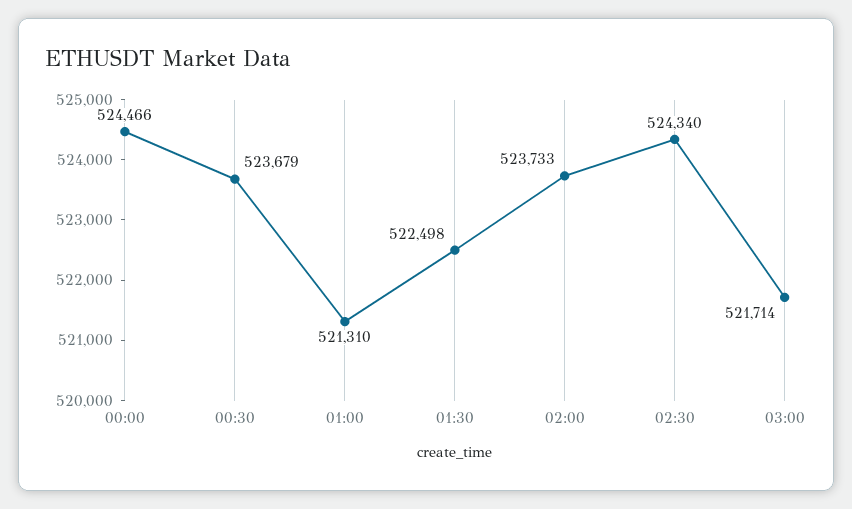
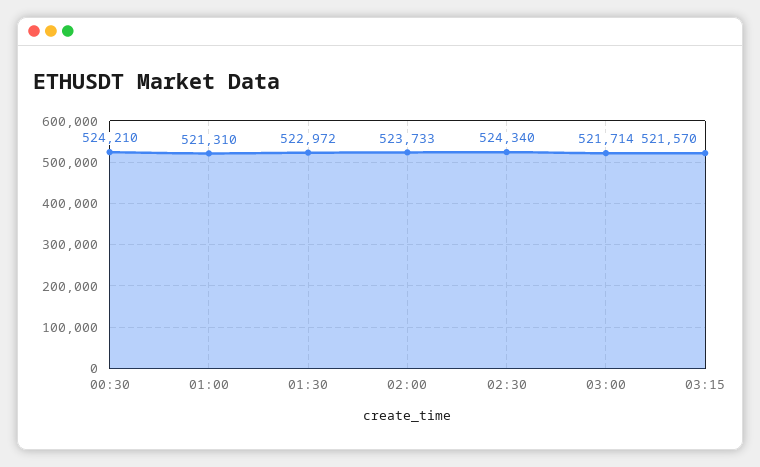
00:00: 524466 -> none
00:30: 523679 -> 524210
01:30: 522498 -> 522972
03:15: none -> 521570

